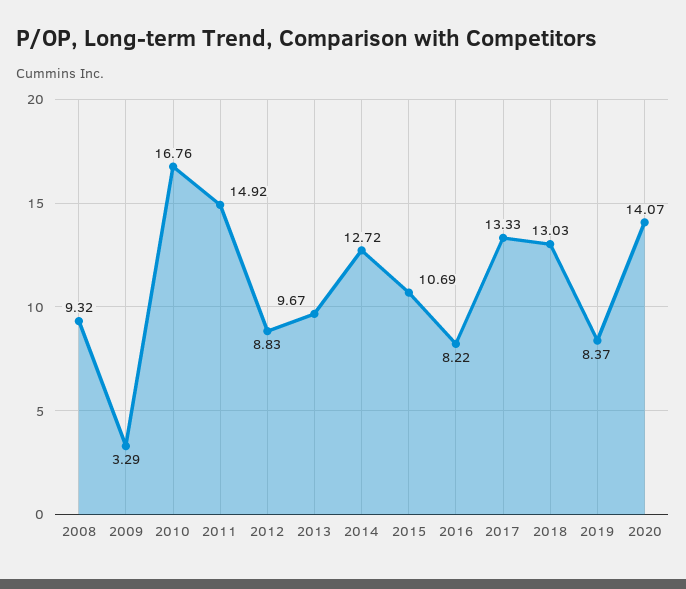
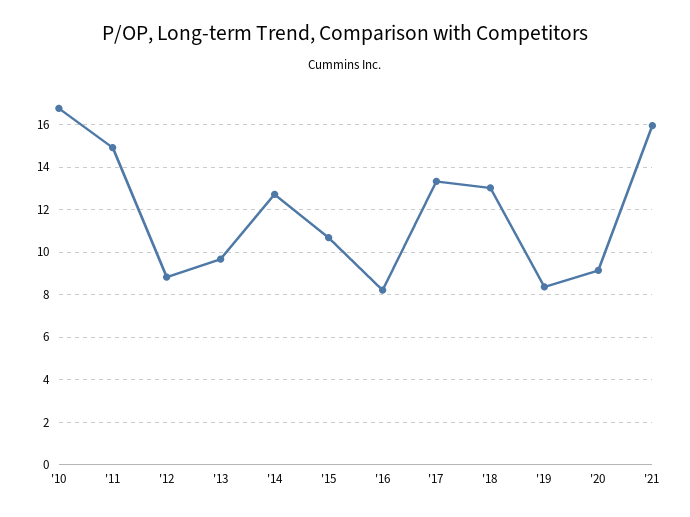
2008: 9.32 -> none
2009: 3.29 -> none
2020: 14.07 -> 9
'21: none -> 16

